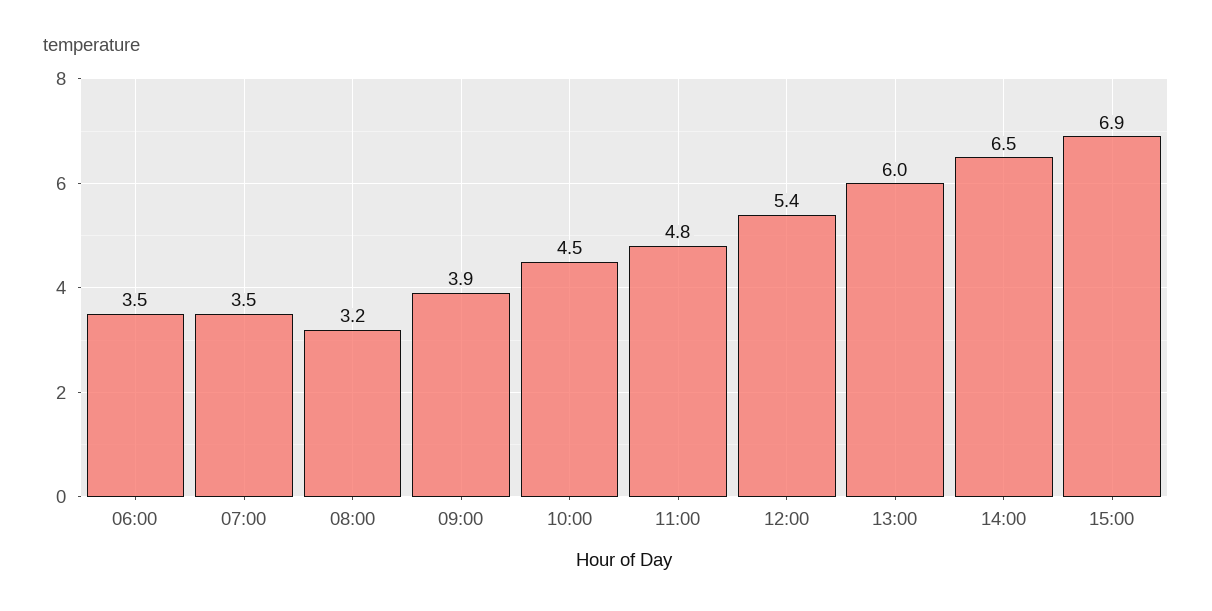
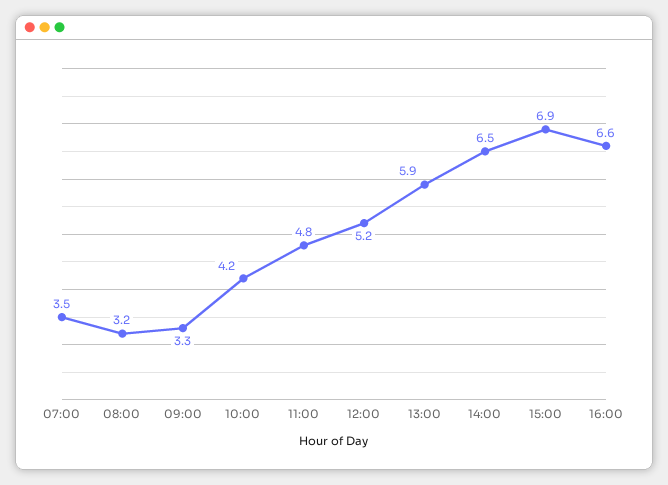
06:00: 3.5 -> none
09:00: 3.9 -> 3.3
10:00: 4.5 -> 4.2
12:00: 5.4 -> 5.2
13:00: 6 -> 5.9
16:00: none -> 6.6

